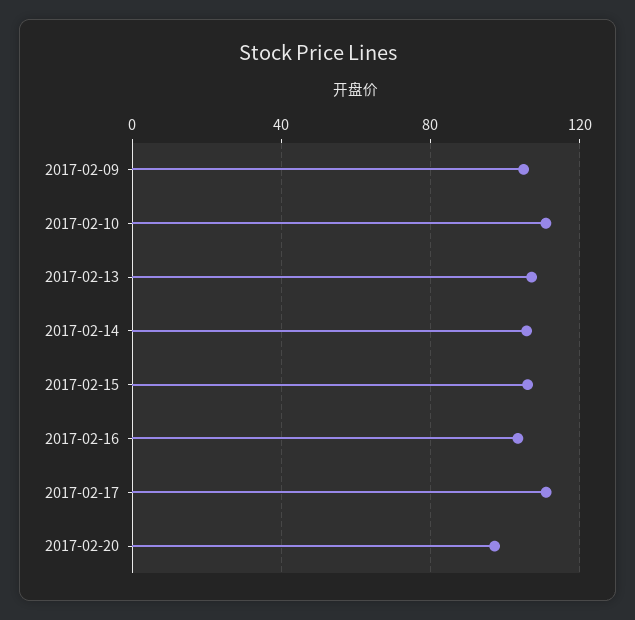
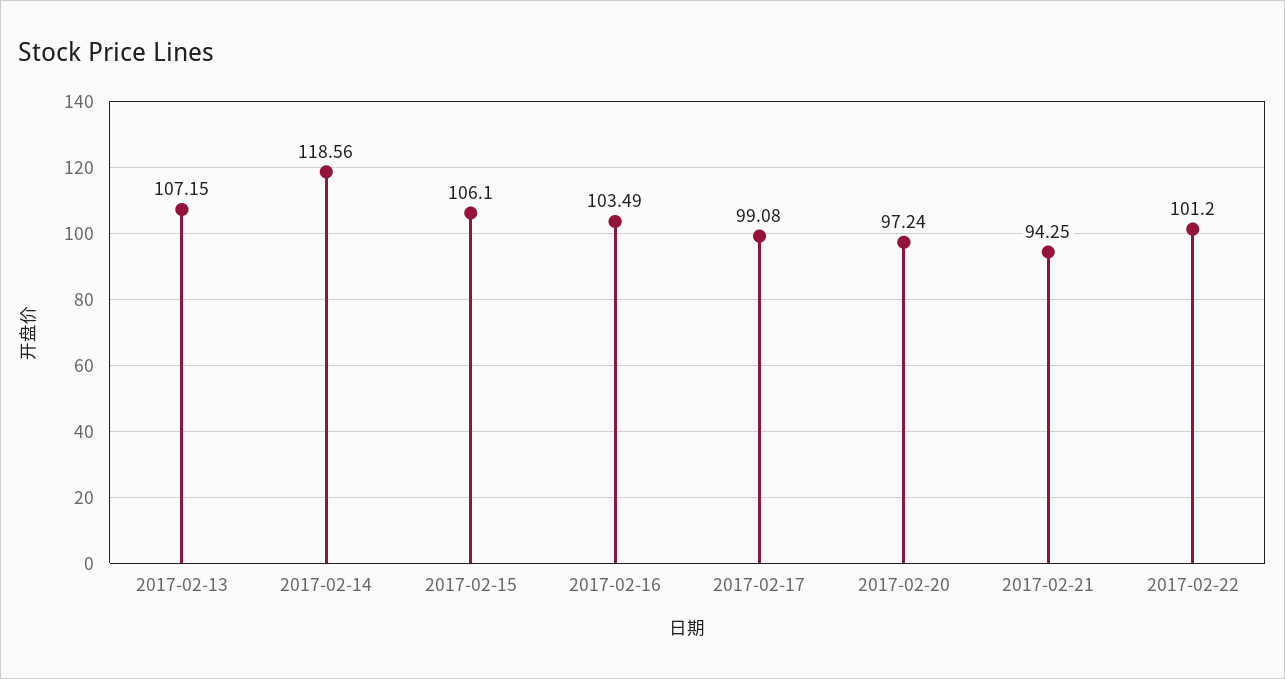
2017-02-09: 105 -> none
2017-02-10: 110 -> none
2017-02-14: 105 -> 118.56
2017-02-17: 110 -> 99.08
2017-02-21: none -> 94.25
2017-02-22: none -> 101.2

